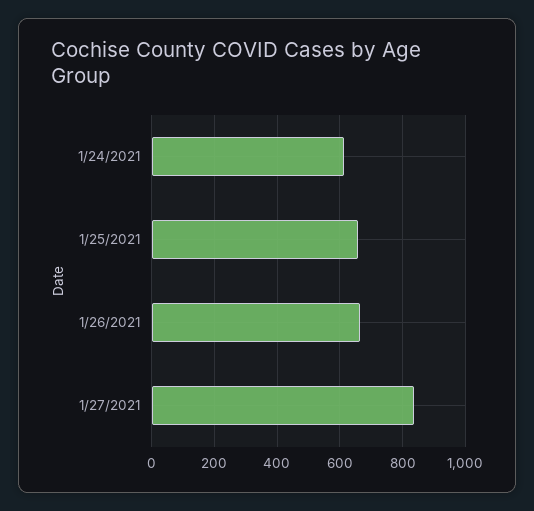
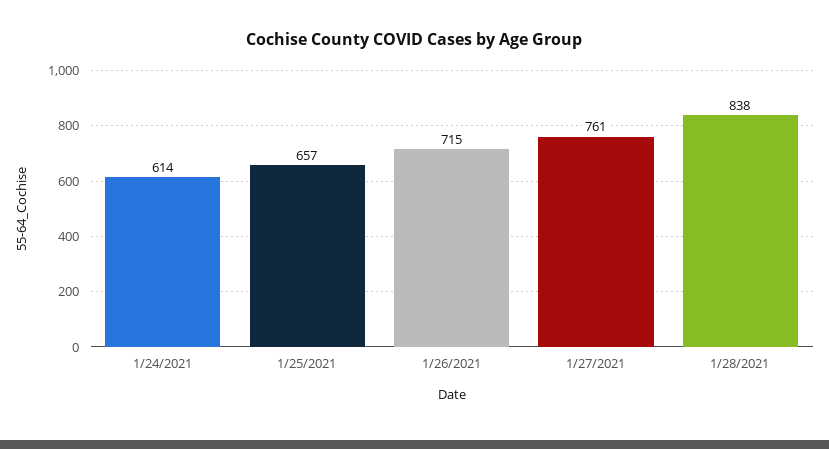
1/26/2021: 660 -> 715
1/27/2021: 840 -> 761
1/28/2021: none -> 838

